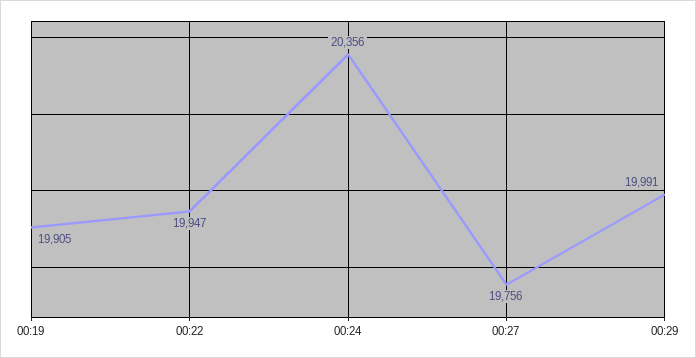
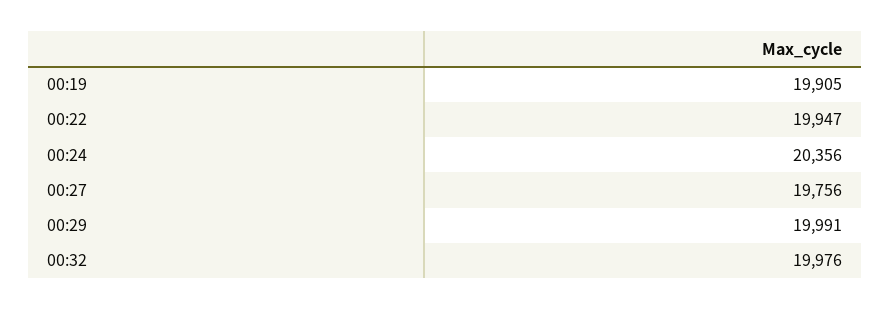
00:32: none -> 19976

